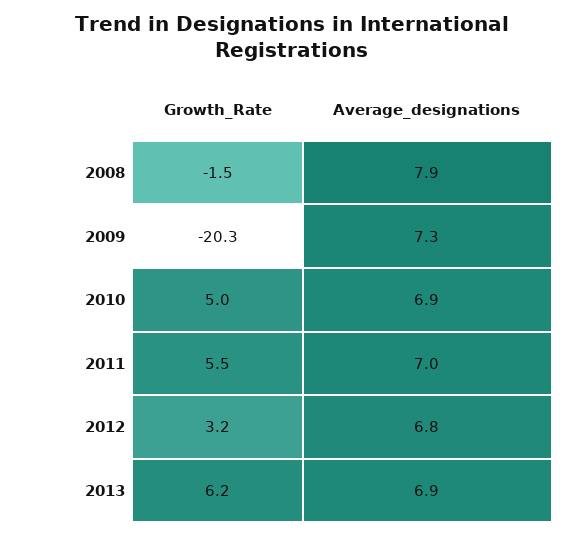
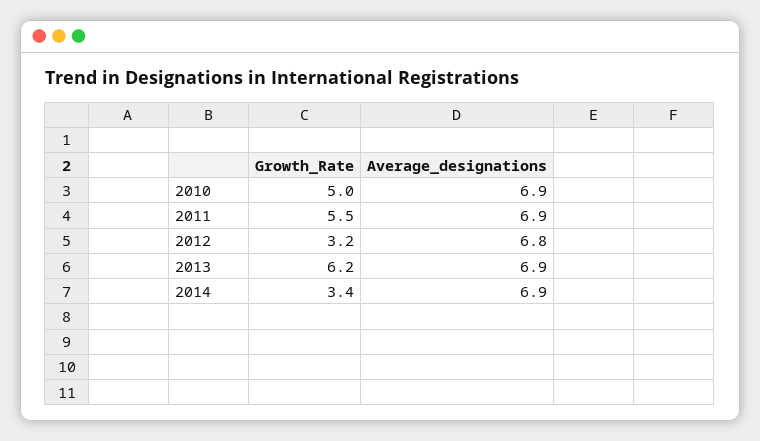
Growth_Rate, 2008: -1.5 -> none
Average_designations, 2008: 7.9 -> none
Growth_Rate, 2009: -20.3 -> none
Average_designations, 2009: 7.3 -> none
Average_designations, 2011: 7 -> 6.9
Growth_Rate, 2014: none -> 3.4
Average_designations, 2014: none -> 6.9

